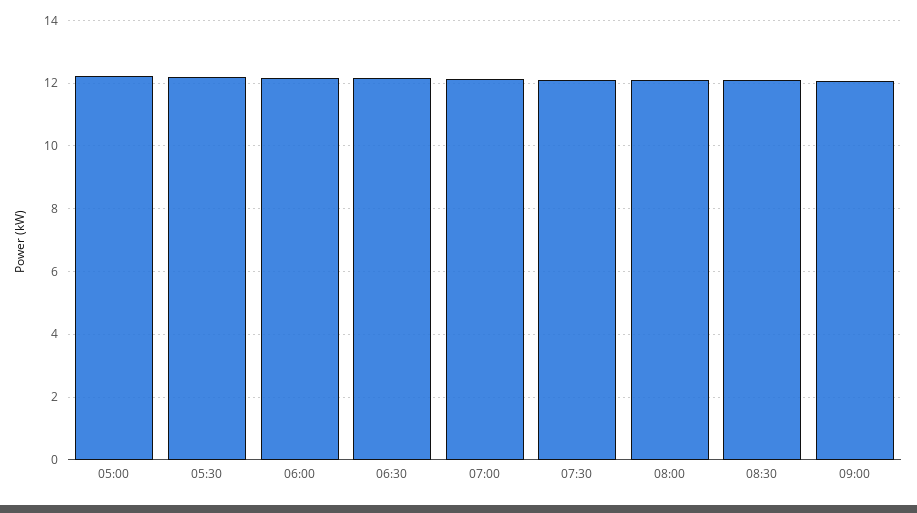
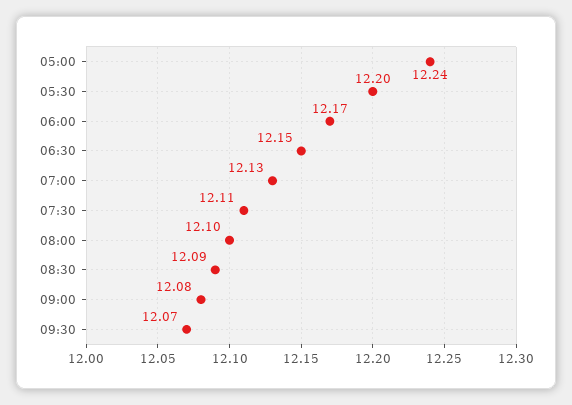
09:30: none -> 12.07

